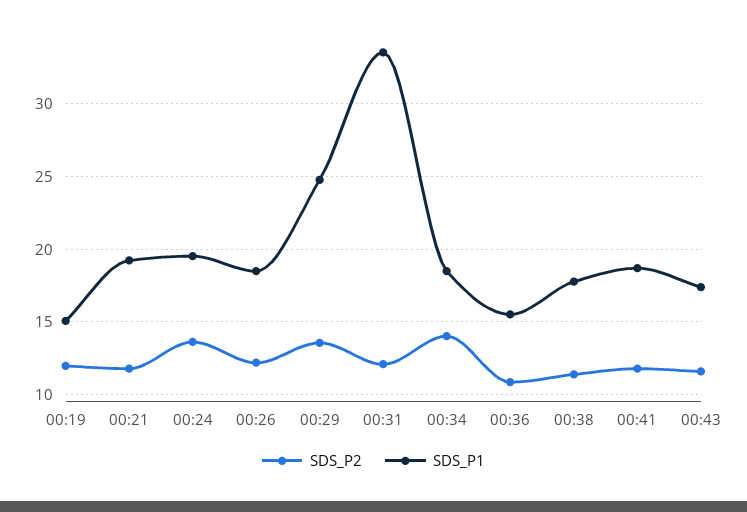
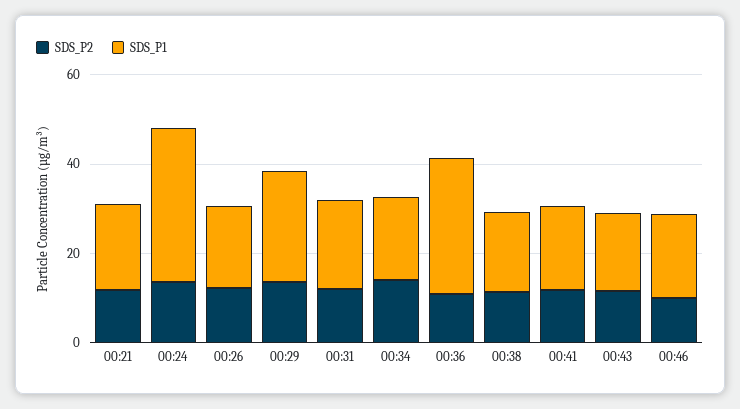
SDS_P2, 00:19: 12 -> none
SDS_P1, 00:19: 15 -> none
SDS_P1, 00:24: 19.5 -> 35
SDS_P1, 00:31: 33.5 -> 20
SDS_P1, 00:36: 15.5 -> 30
SDS_P2, 00:46: none -> 10
SDS_P1, 00:46: none -> 20

